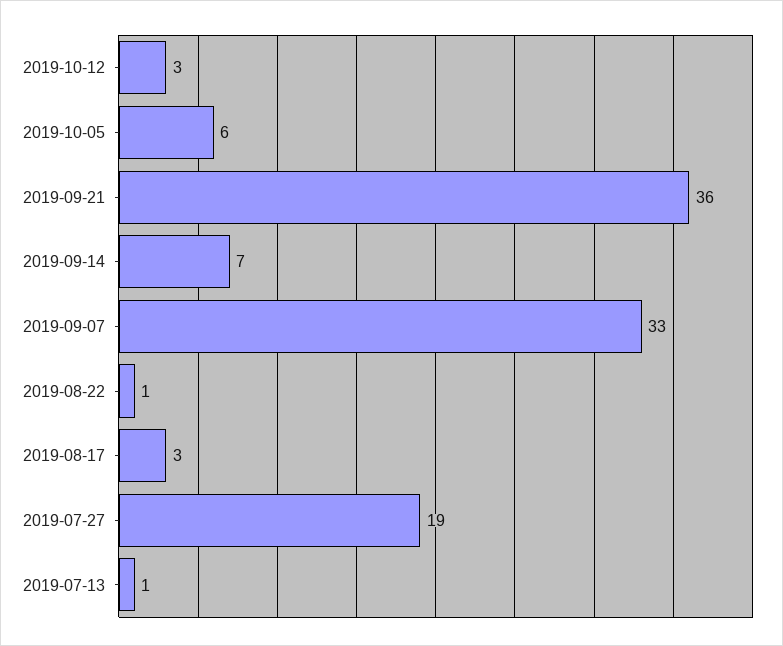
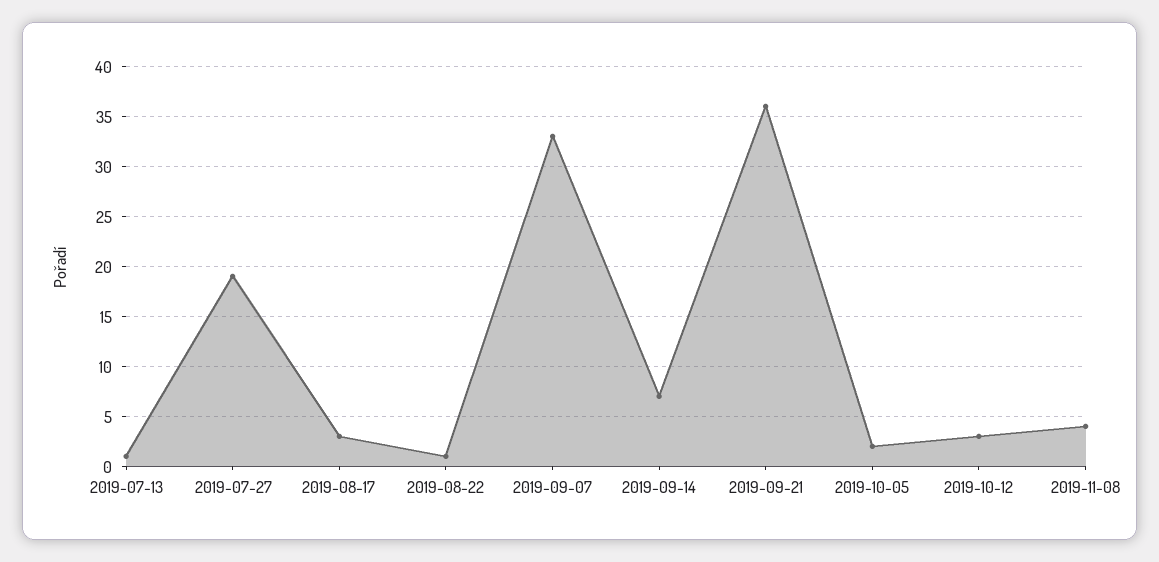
2019-10-05: 6 -> 2
2019-11-08: none -> 4

